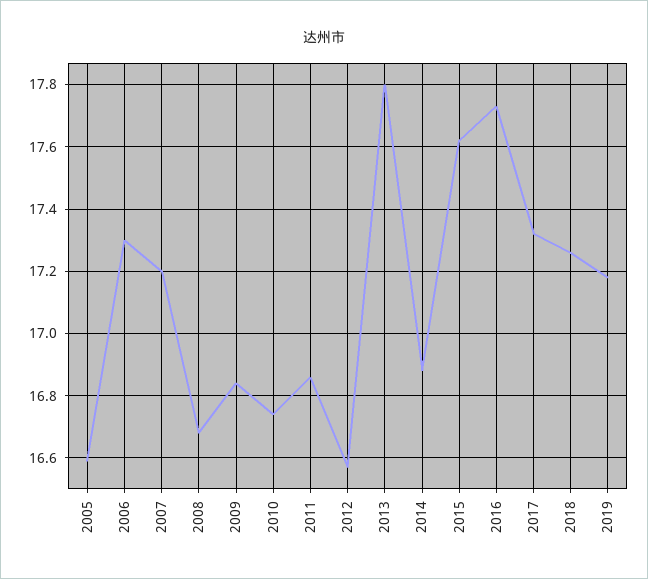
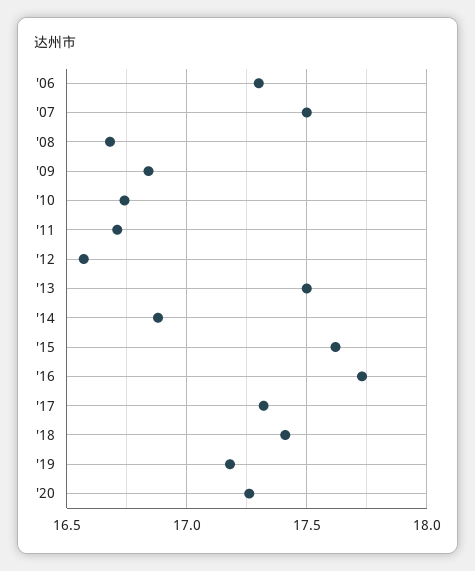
2005: 16.6 -> none
2007: 17.2 -> 17.5
2011: 16.85 -> 16.7
2013: 17.8 -> 17.5
2018: 17.25 -> 17.4
'20: none -> 17.25

